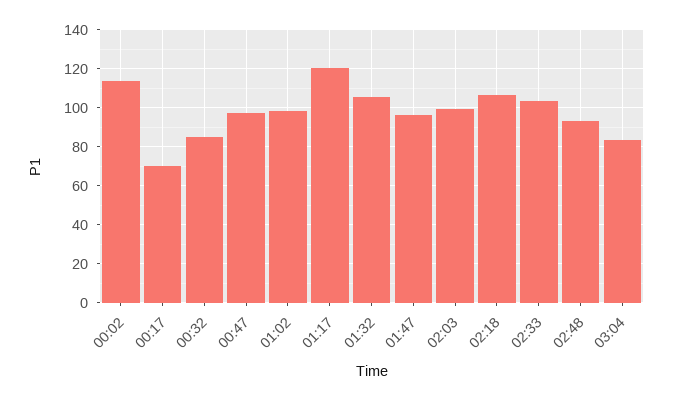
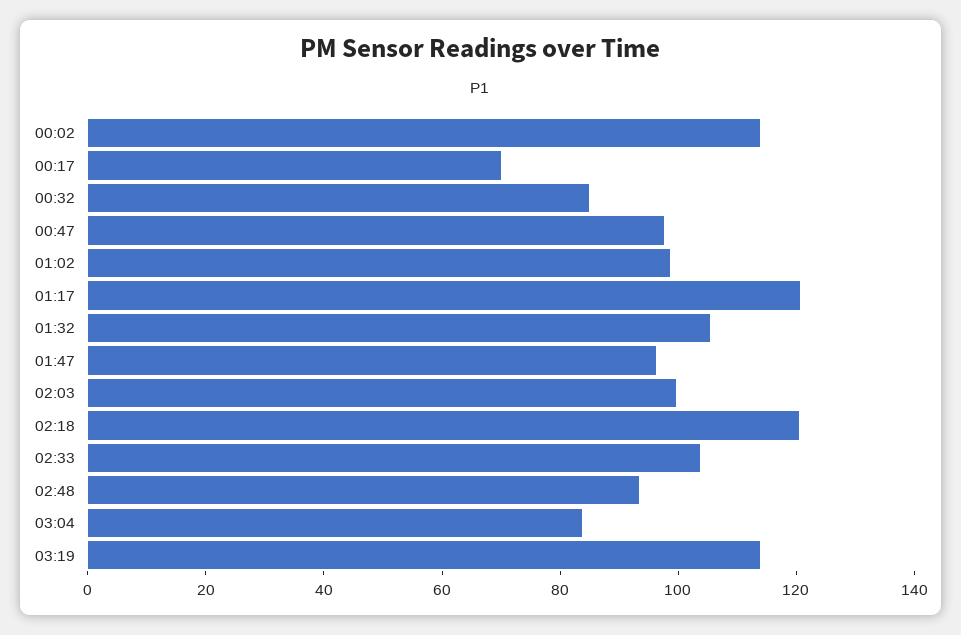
02:18: 105 -> 120
03:19: none -> 115

